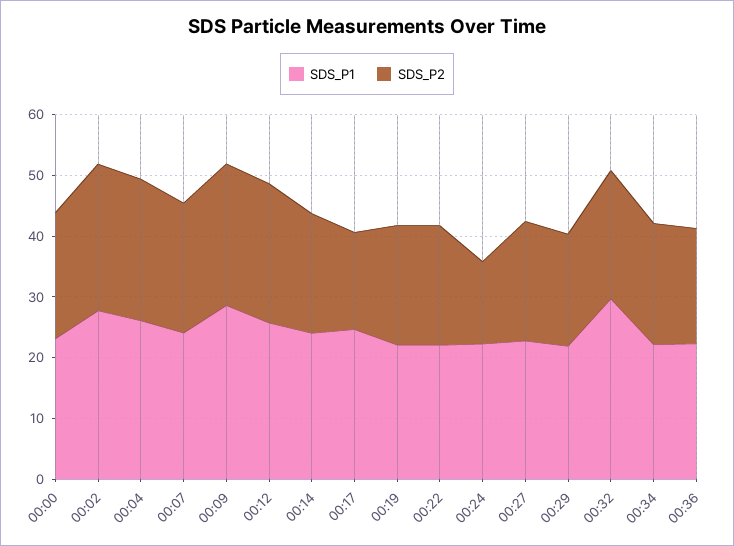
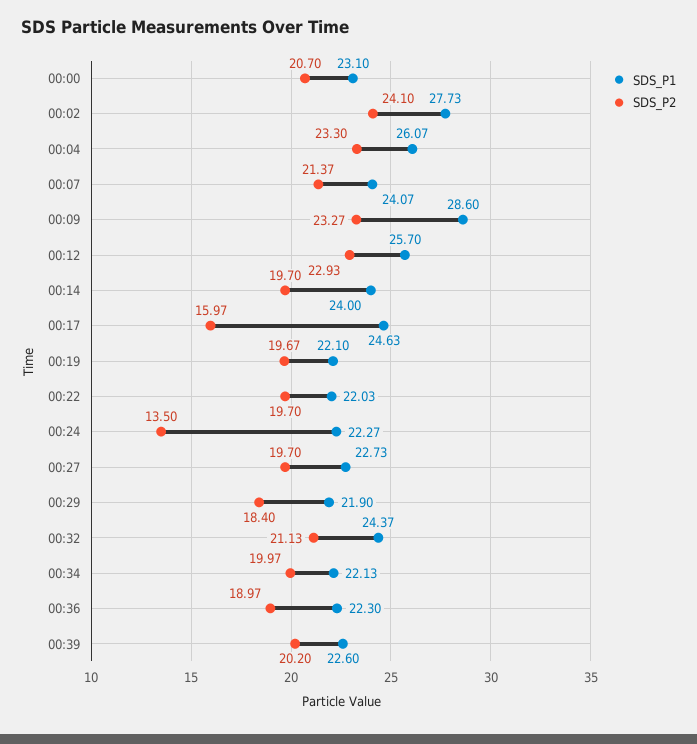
SDS_P1, 00:32: 30 -> 24.37
SDS_P1, 00:39: none -> 22.6
SDS_P2, 00:39: none -> 20.2

